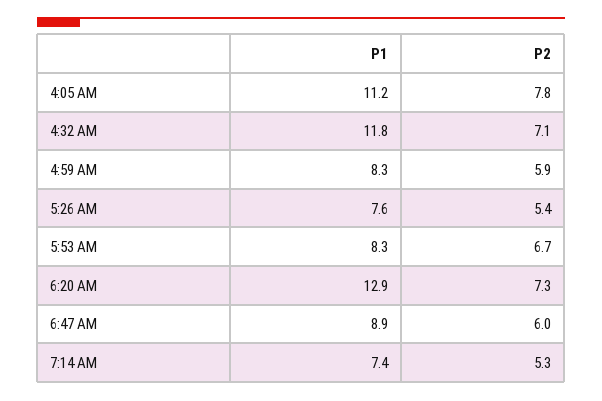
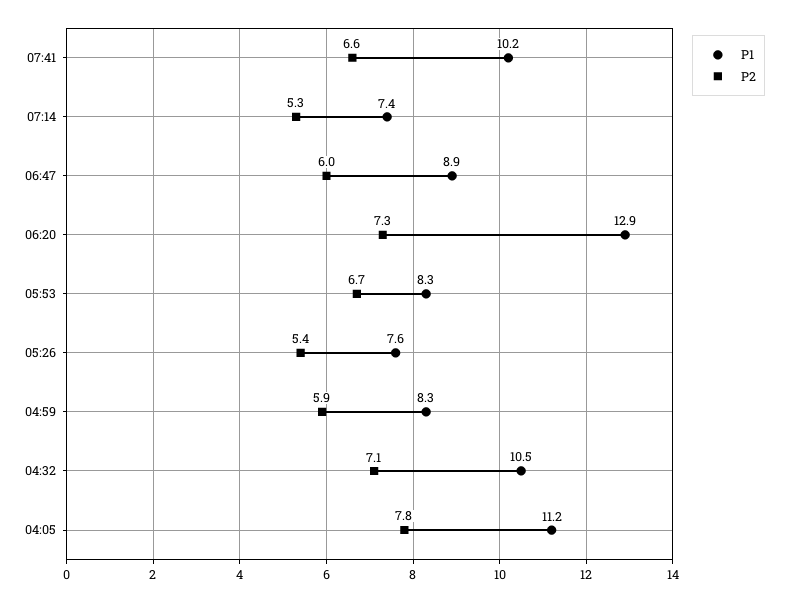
P1, 4:32 AM: 11.8 -> 10.5
P1, 07:41: none -> 10.2
P2, 07:41: none -> 6.6

